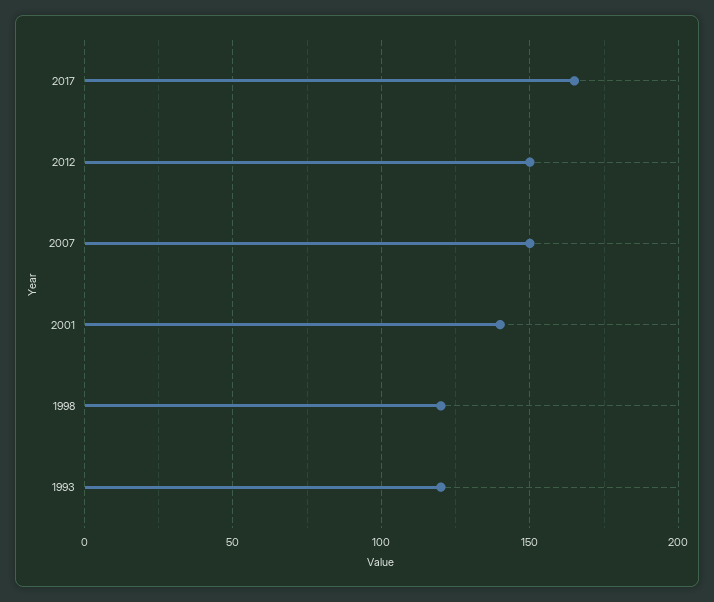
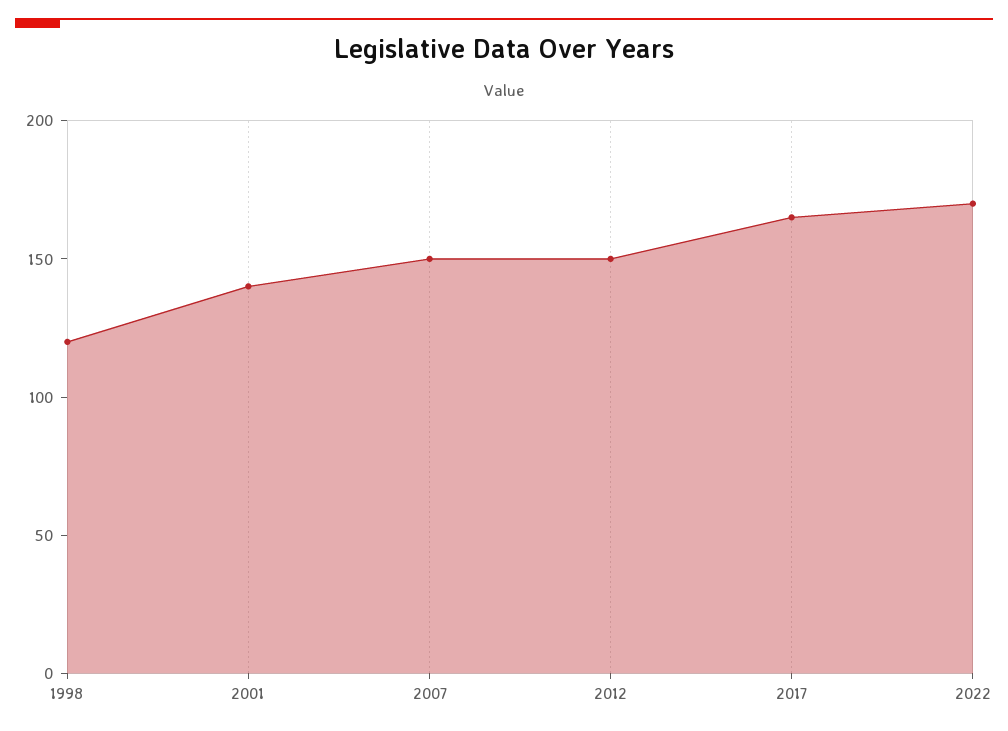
1993: 120 -> none
2022: none -> 170

